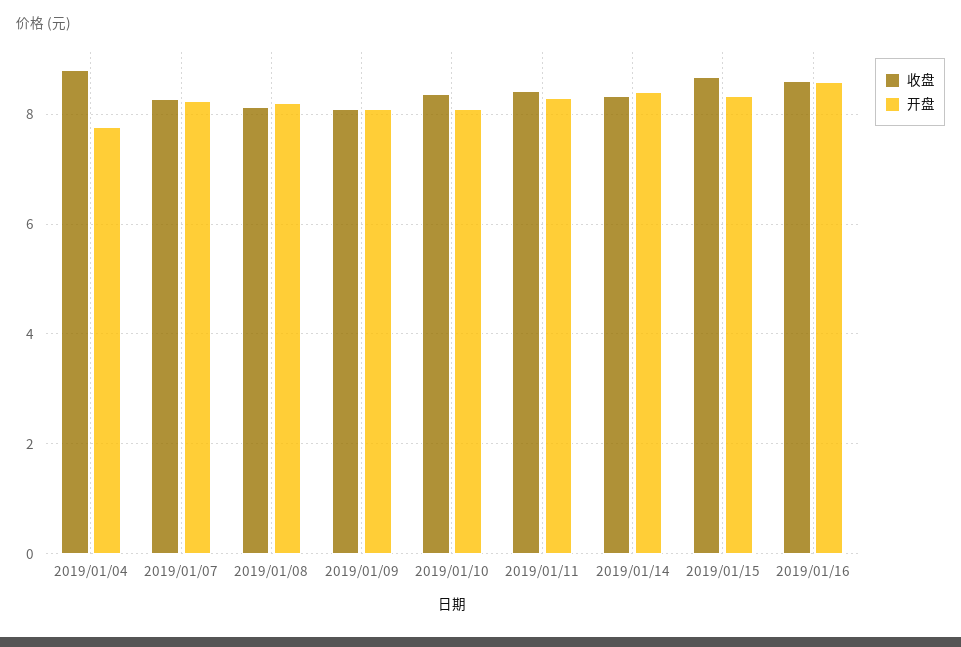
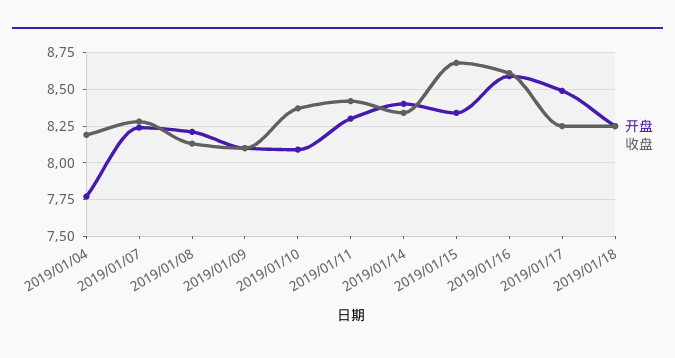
收盘, 2019/01/04: 8.8 -> 8.2
开盘, 2019/01/17: none -> 8.5
收盘, 2019/01/17: none -> 8.25
开盘, 2019/01/18: none -> 8.25
收盘, 2019/01/18: none -> 8.25

